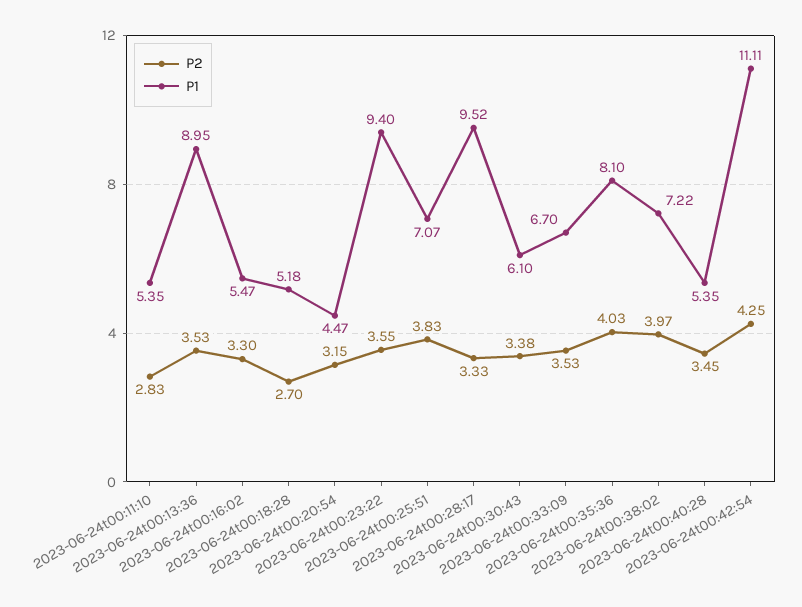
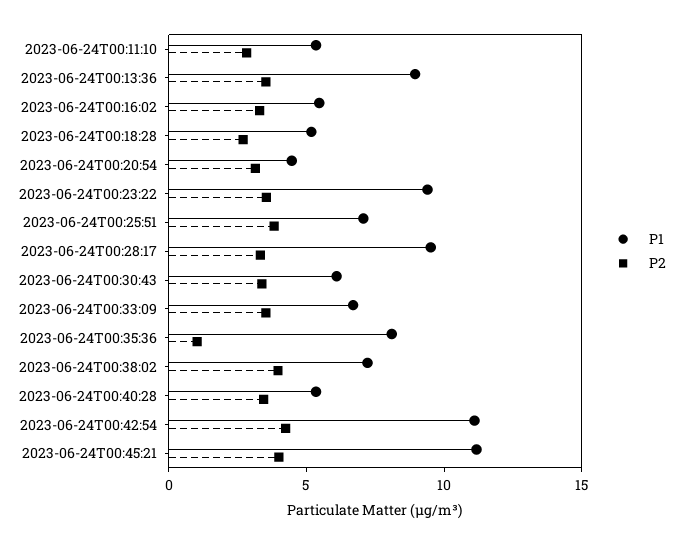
P2, 2023-06-24t00:35:36: 4.03 -> 1
P1, 2023-06-24T00:45:21: none -> 11
P2, 2023-06-24T00:45:21: none -> 4

